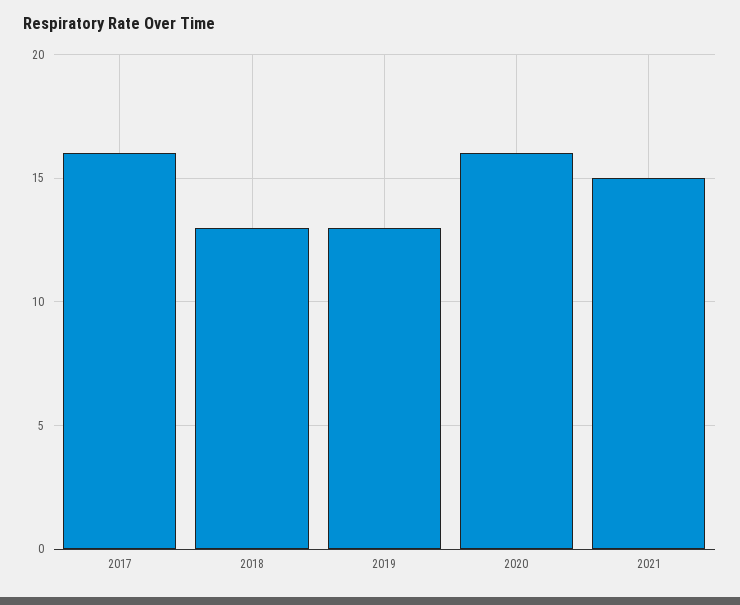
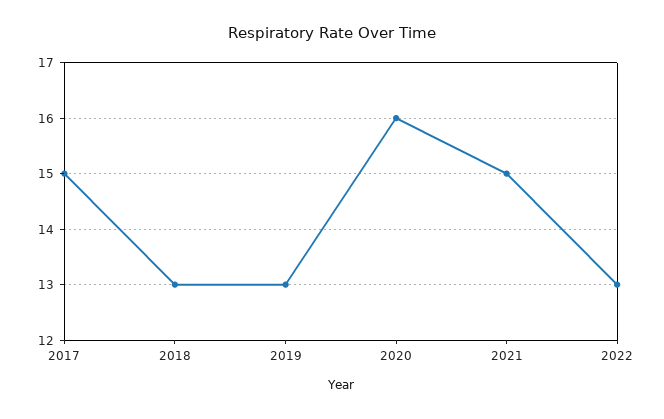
2017: 16 -> 15
2022: none -> 13

